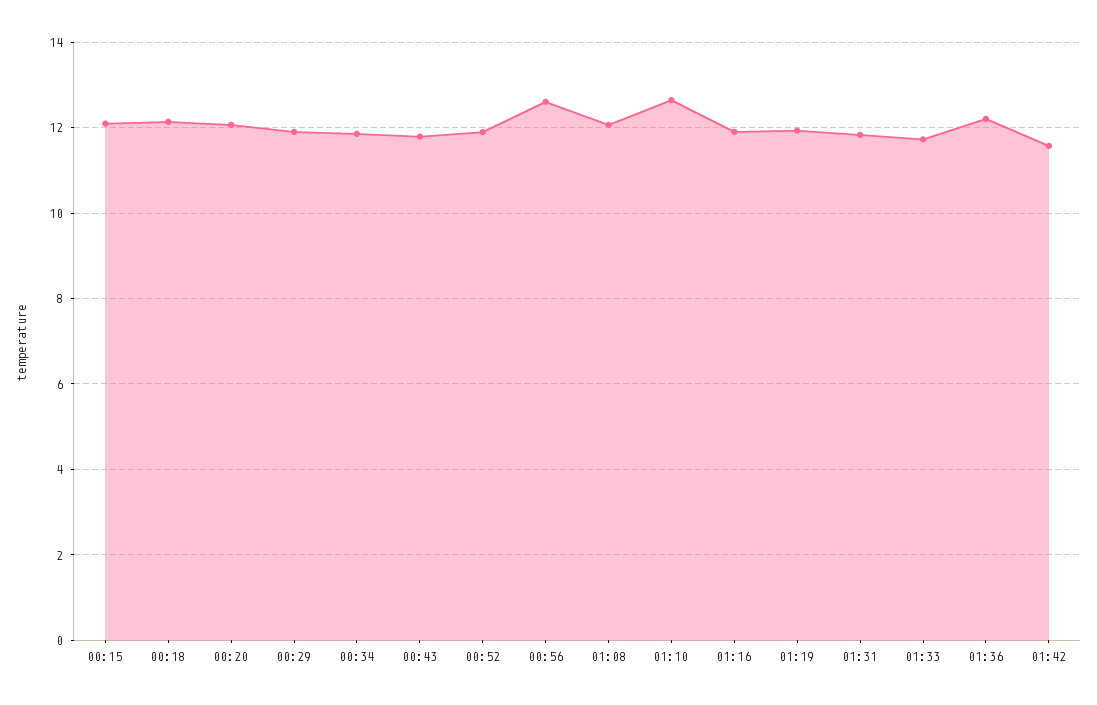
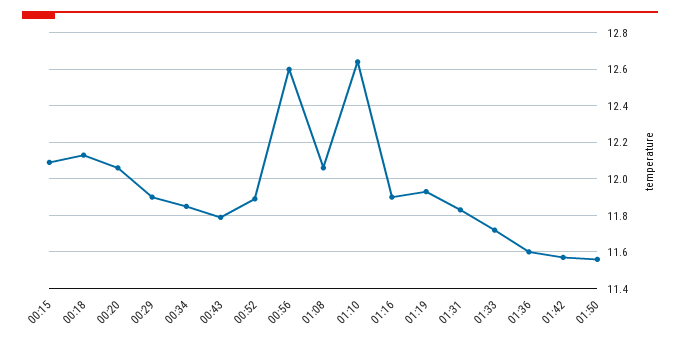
01:36: 12.2 -> 11.6
01:50: none -> 11.55

